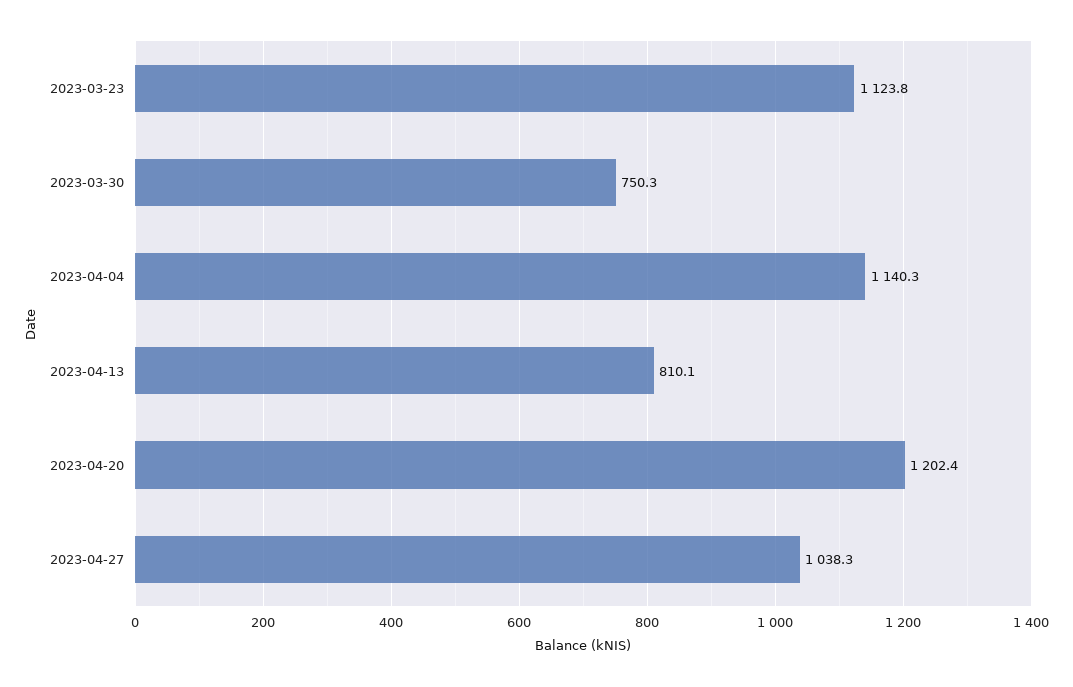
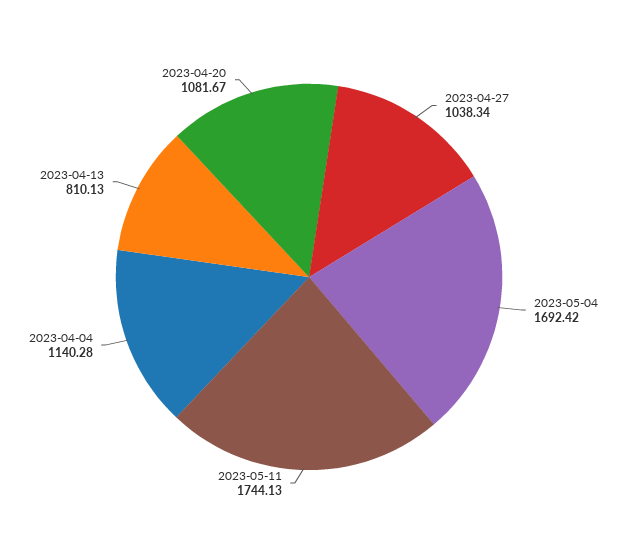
2023-03-23: 1123.8 -> none
2023-03-30: 750.3 -> none
2023-04-20: 1202.4 -> 1081.67
2023-05-04: none -> 1692.42
2023-05-11: none -> 1744.13

